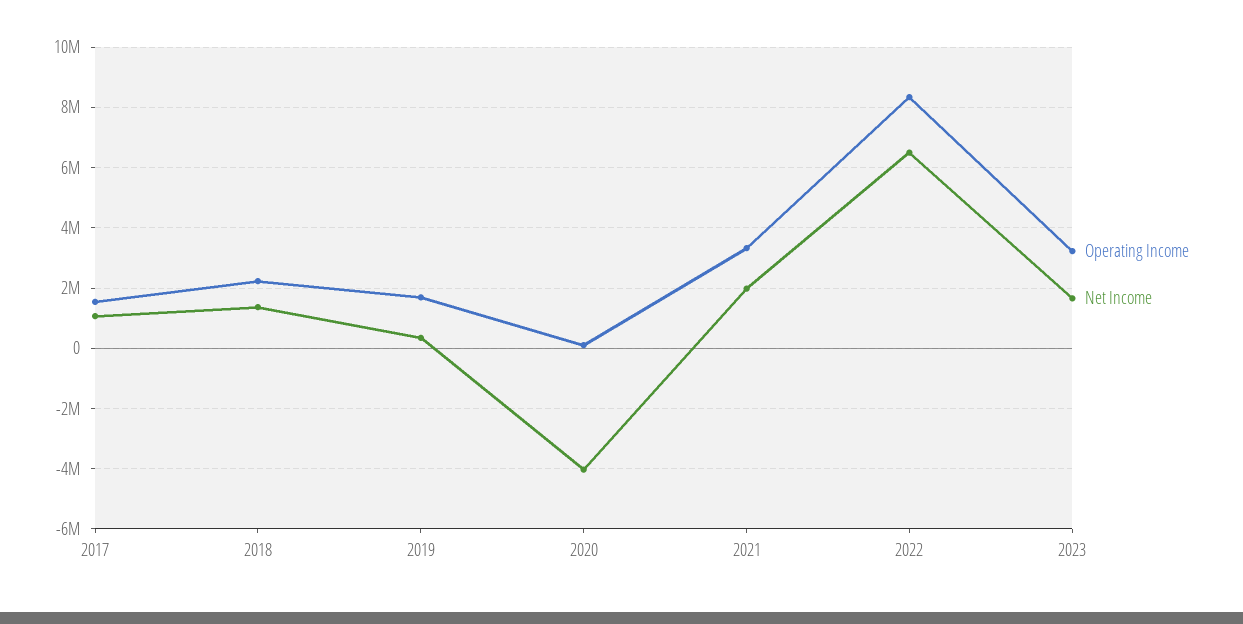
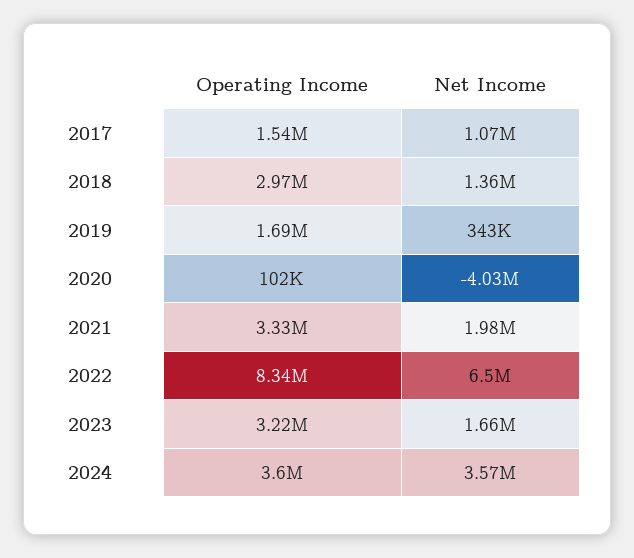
Operating Income, 2018: 2200000 -> 2970000
Operating Income, 2024: none -> 3600000
Net Income, 2024: none -> 3570000

